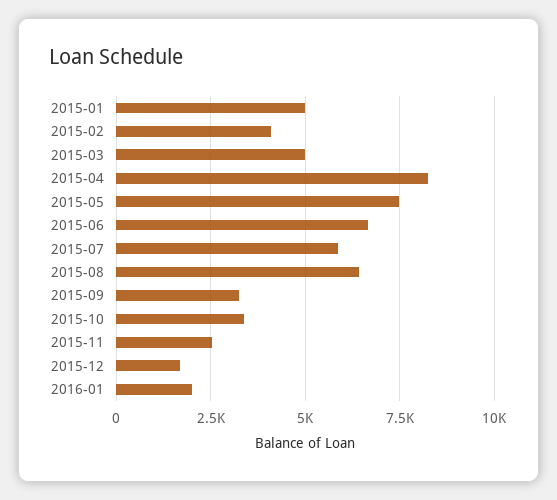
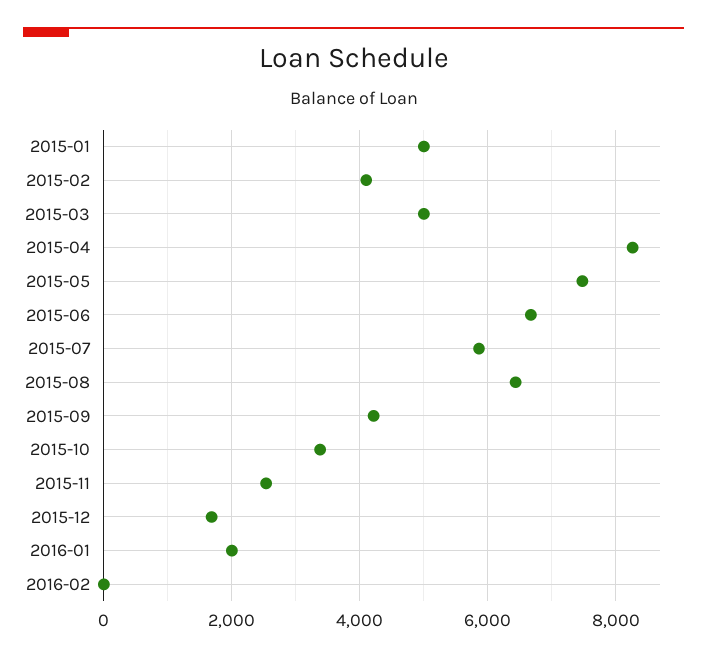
2015-09: 3250 -> 4200
2016-02: none -> 0

